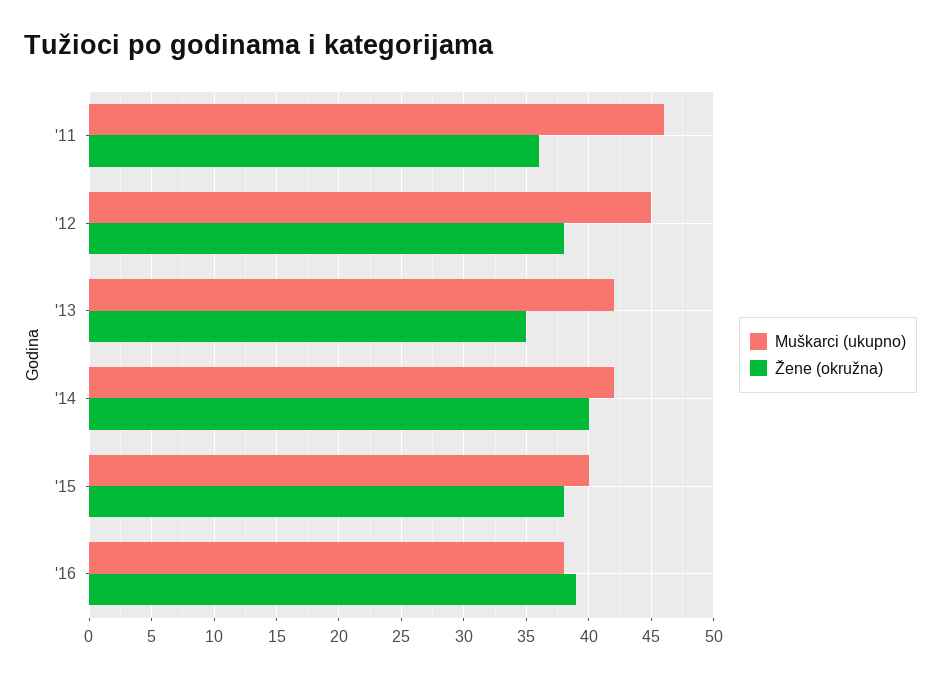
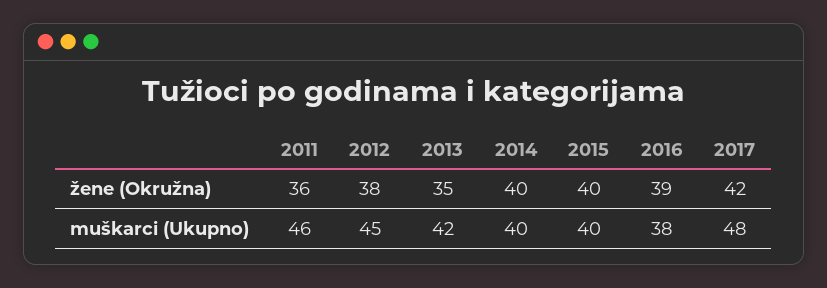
Muškarci (ukupno), '14: 42 -> 40
Žene (okružna), '15: 38 -> 40
Žene (okružna), 2017: none -> 42
Muškarci (ukupno), 2017: none -> 48

